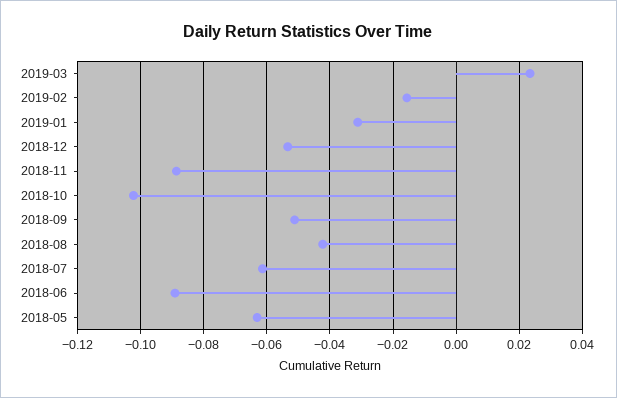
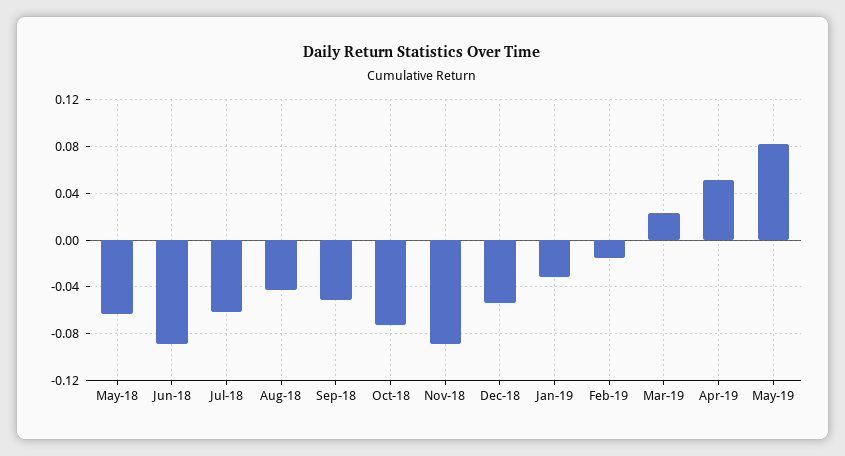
2018-10: -0.102 -> -0.07
Apr-19: none -> 0.05
May-19: none -> 0.08

